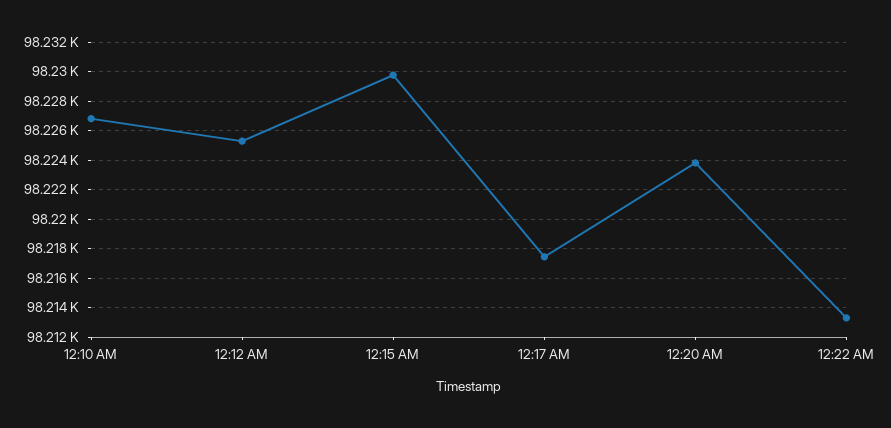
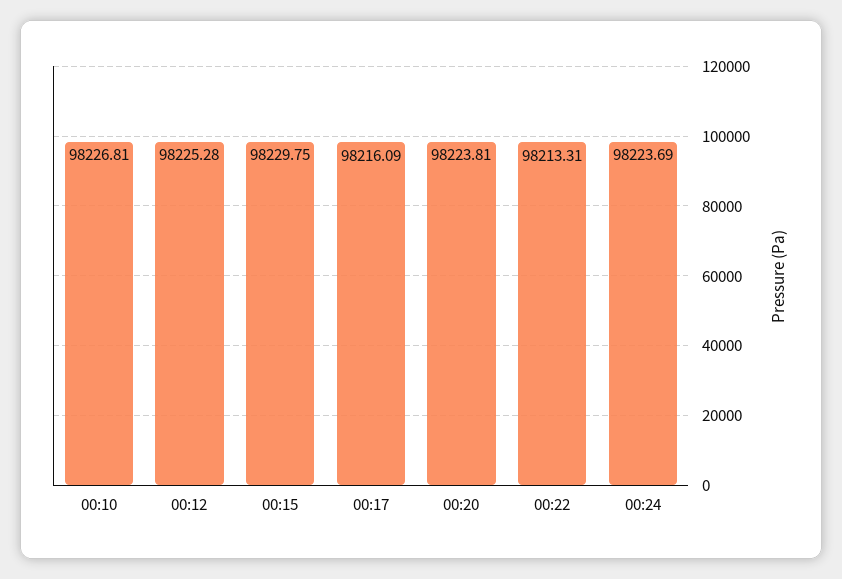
12:17 AM: 98217.5 -> 98216.09
00:24: none -> 98223.69

